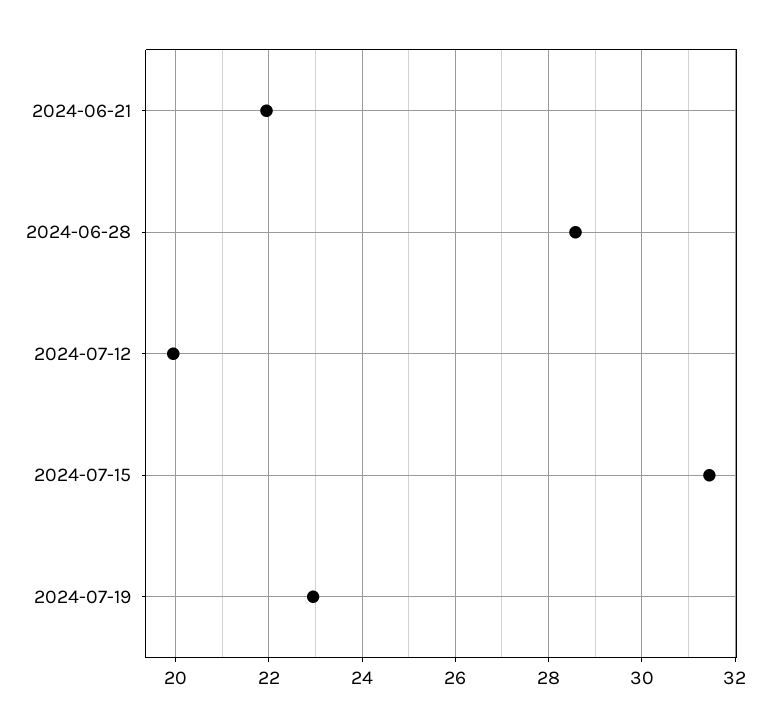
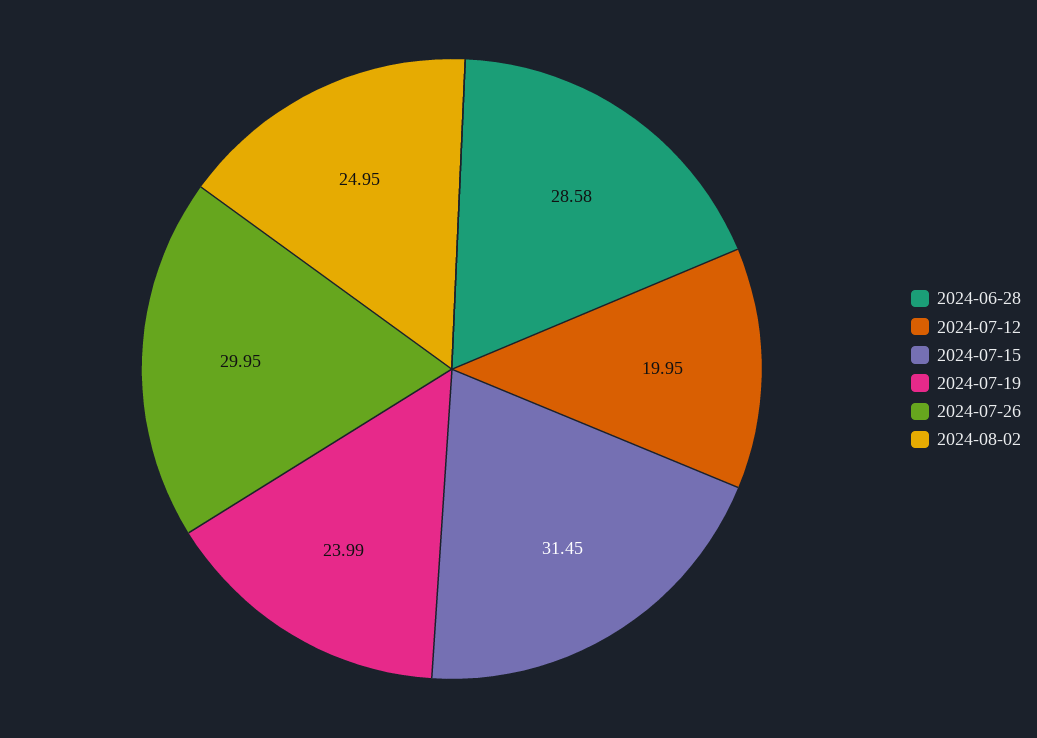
2024-06-21: 22 -> none
2024-07-19: 23 -> 23.99
2024-07-26: none -> 29.95
2024-08-02: none -> 24.95

